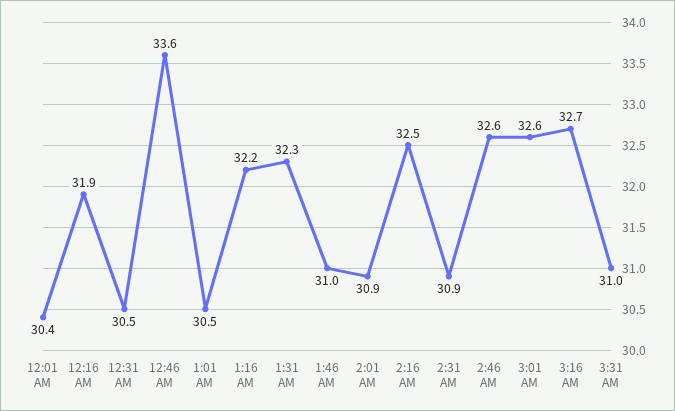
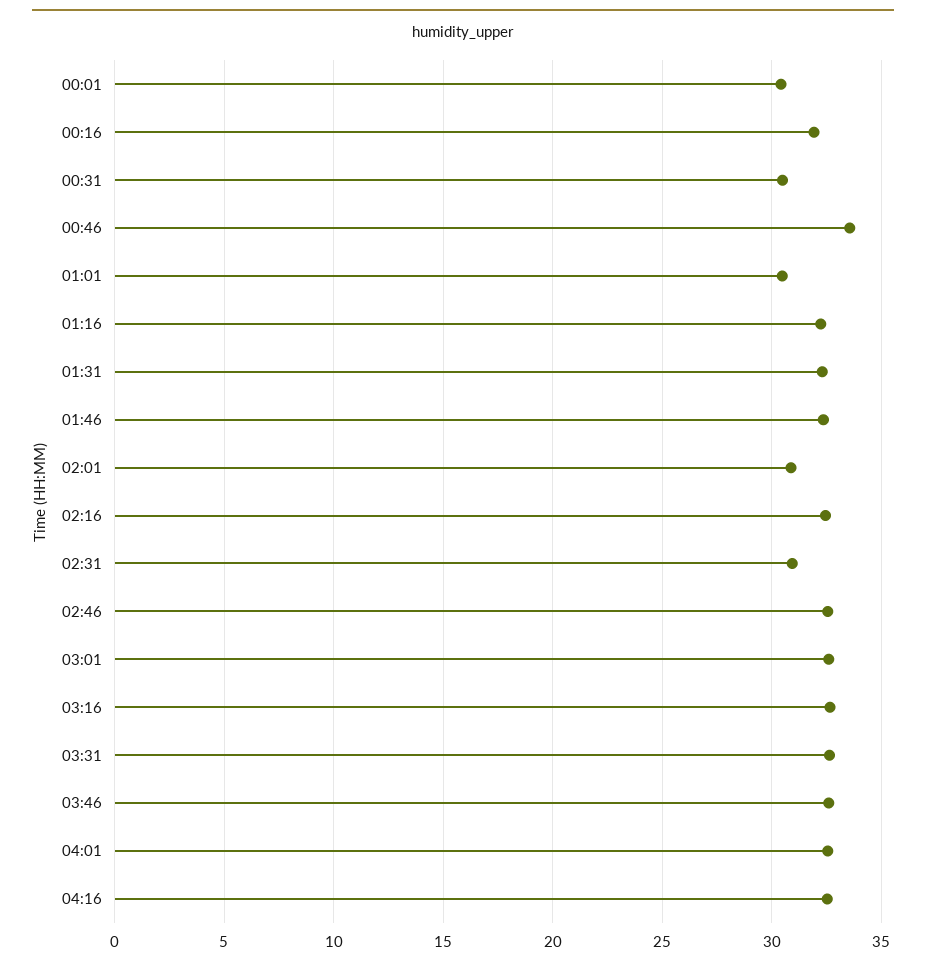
1:46 AM: 31 -> 32.5
3:31 AM: 31 -> 32.5
03:46: none -> 32.5
04:01: none -> 32.5
04:16: none -> 32.5

